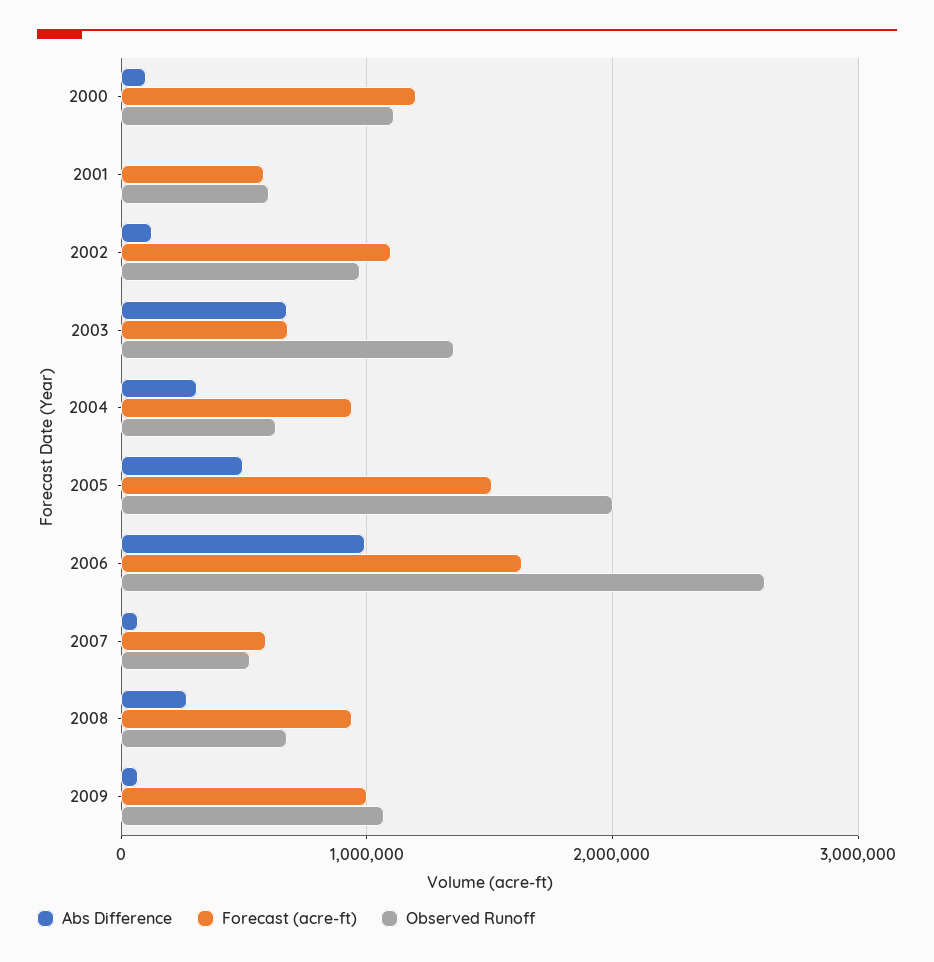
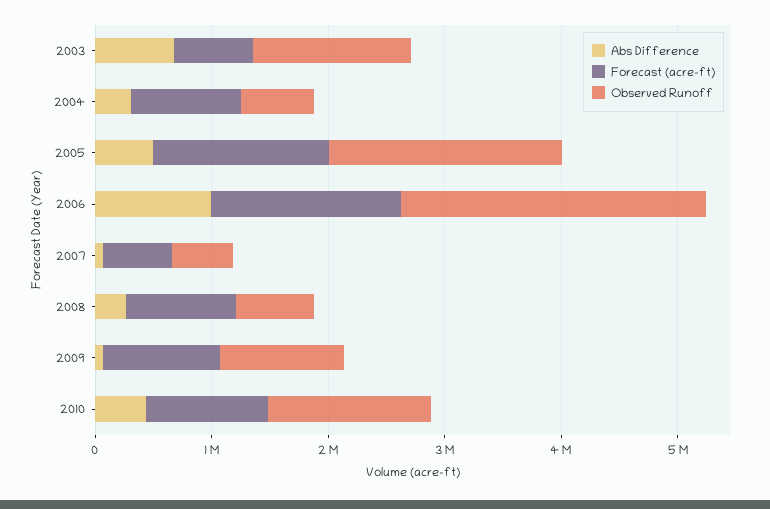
Abs Difference, 2000: 100000 -> none
Forecast (acre-ft), 2000: 1200000 -> none
Observed Runoff, 2000: 1100000 -> none
Abs Difference, 2001: 0 -> none
Forecast (acre-ft), 2001: 600000 -> none
Observed Runoff, 2001: 600000 -> none
Abs Difference, 2002: 100000 -> none
Forecast (acre-ft), 2002: 1100000 -> none
Observed Runoff, 2002: 1000000 -> none
Abs Difference, 2010: none -> 400000
Forecast (acre-ft), 2010: none -> 1000000
Observed Runoff, 2010: none -> 1400000

